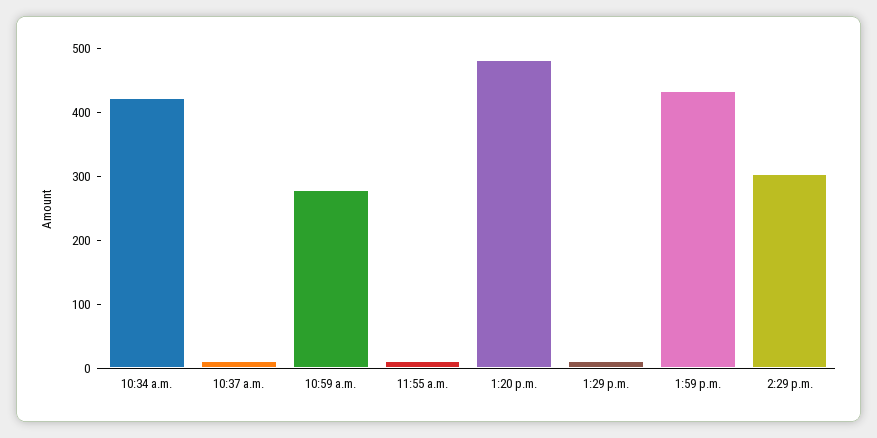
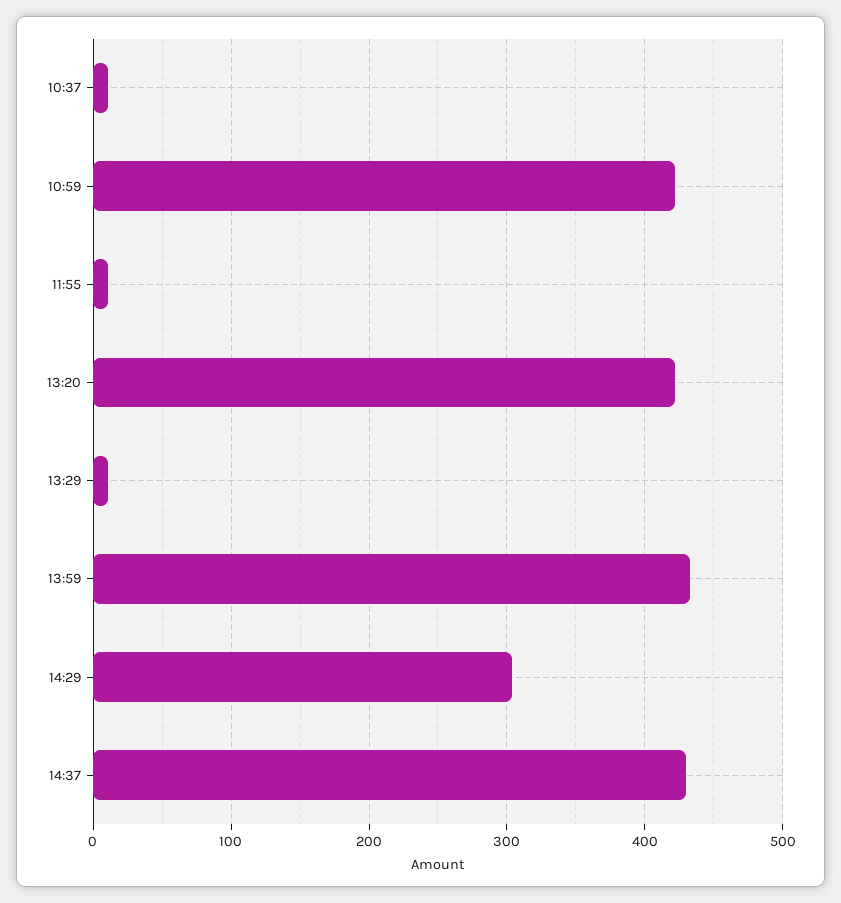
10:34 a.m.: 420 -> none
10:59 a.m.: 280 -> 420
1:20 p.m.: 480 -> 420
14:37: none -> 430

